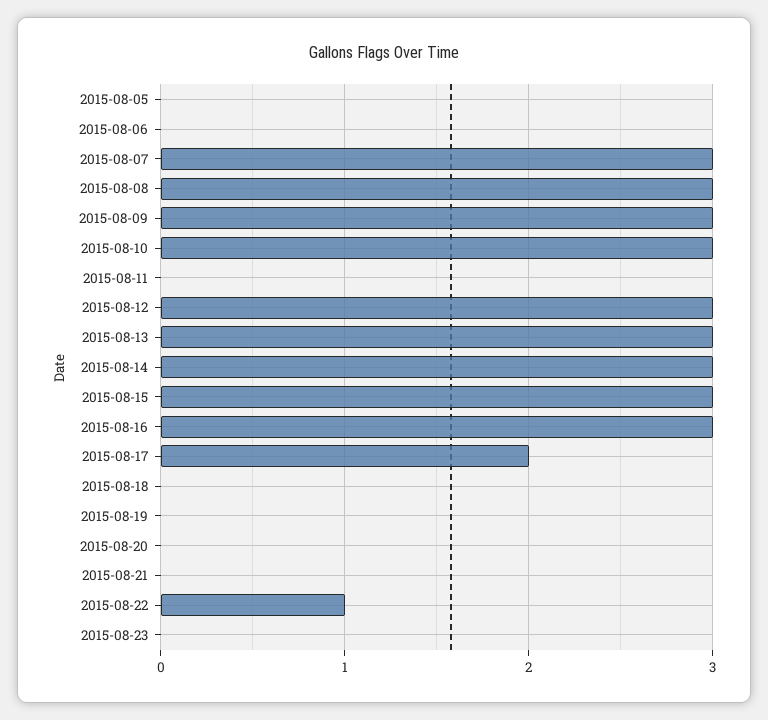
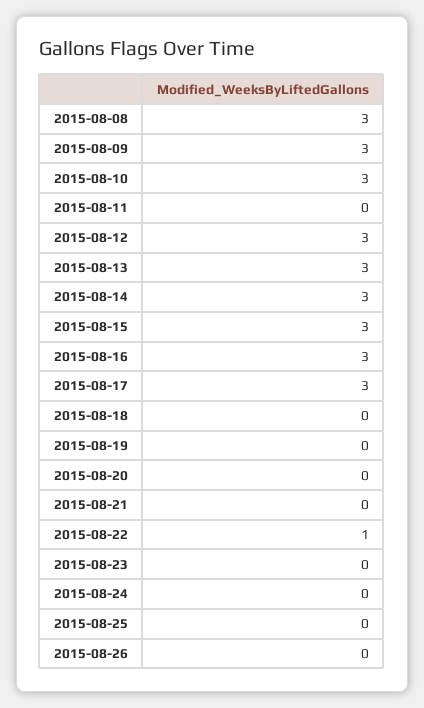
2015-08-05: 0 -> none
2015-08-06: 0 -> none
2015-08-07: 3 -> none
2015-08-17: 2 -> 3
2015-08-24: none -> 0
2015-08-25: none -> 0
2015-08-26: none -> 0

